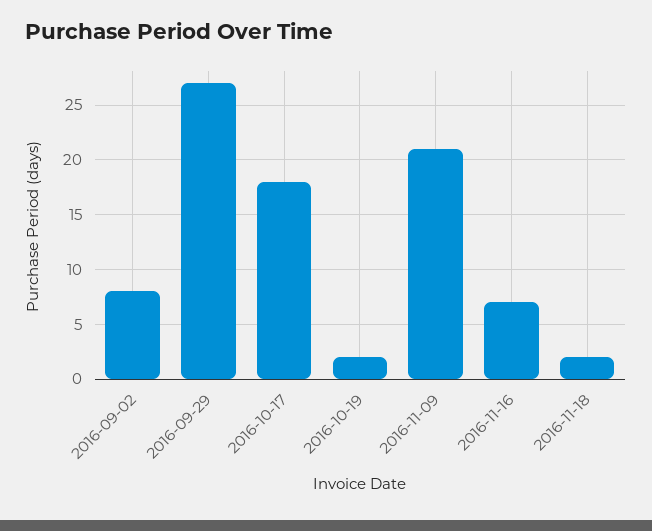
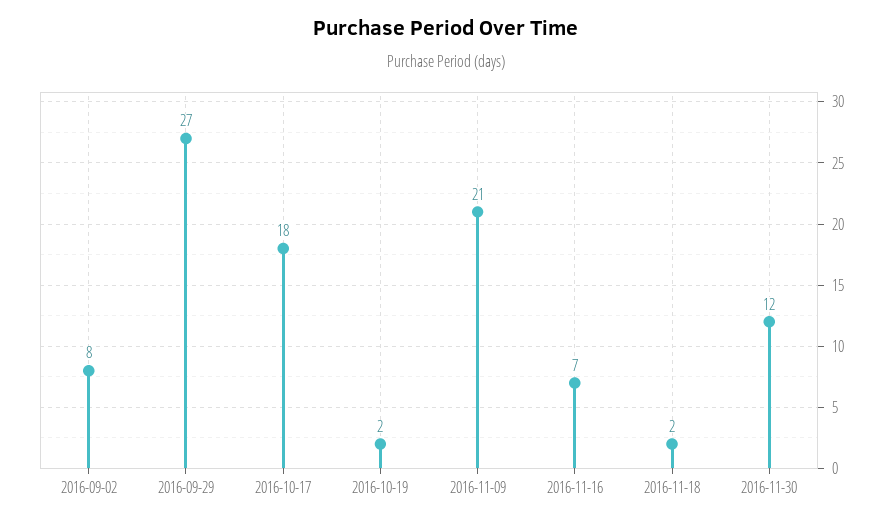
2016-11-30: none -> 12

